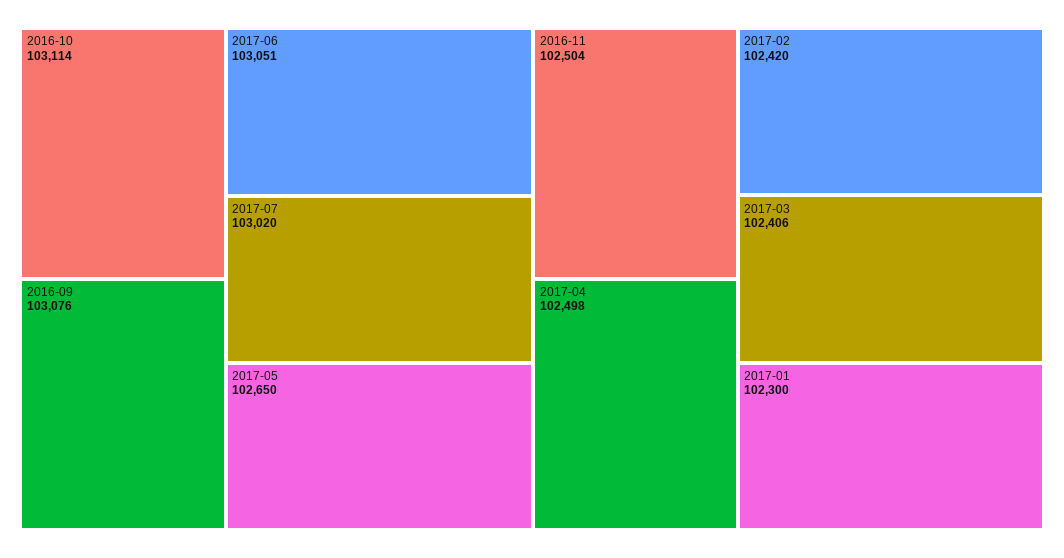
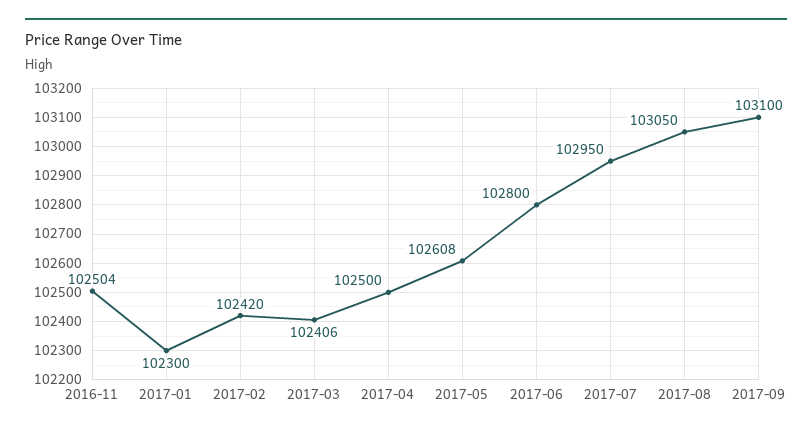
2016-10: 103114 -> none
2016-09: 103076 -> none
2017-06: 103051 -> 102800
2017-07: 103020 -> 102950
2017-05: 102650 -> 102608
2017-04: 102498 -> 102500
2017-08: none -> 103050
2017-09: none -> 103100

